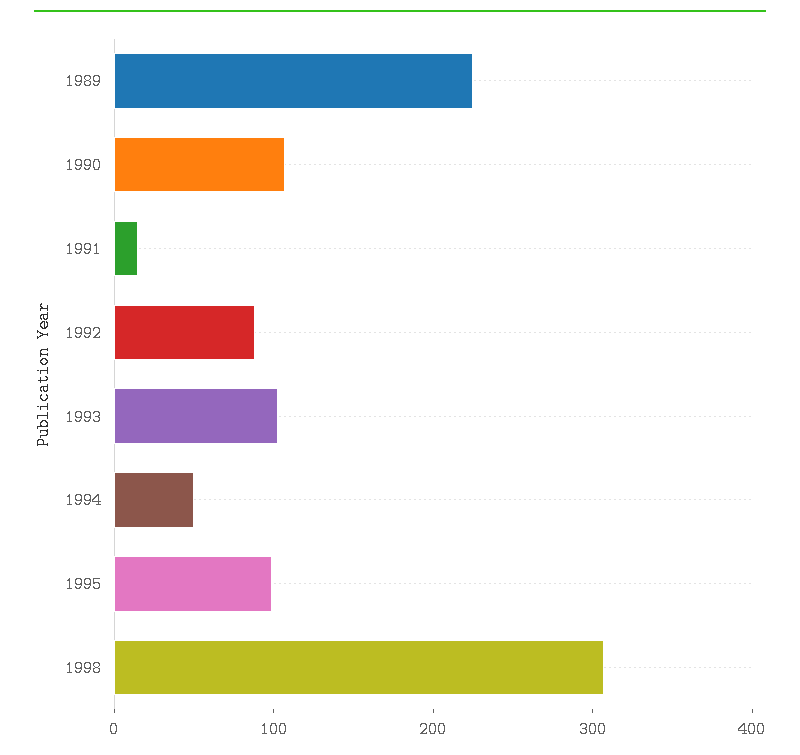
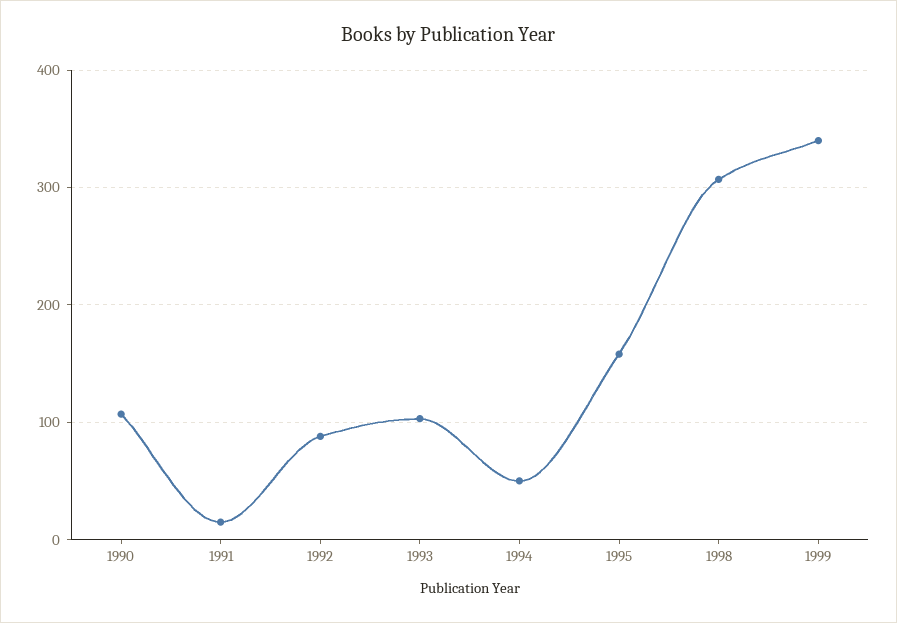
1989: 220 -> none
1995: 100 -> 160
1999: none -> 340

